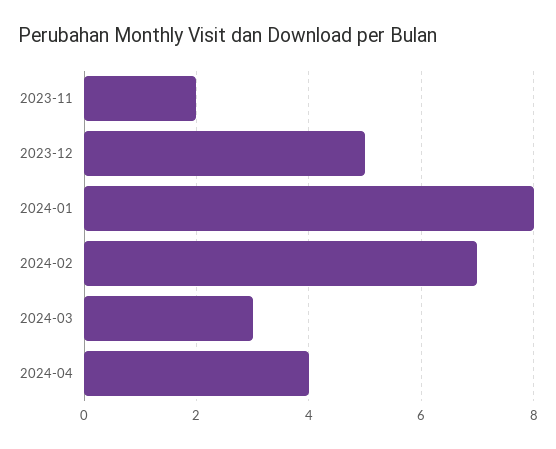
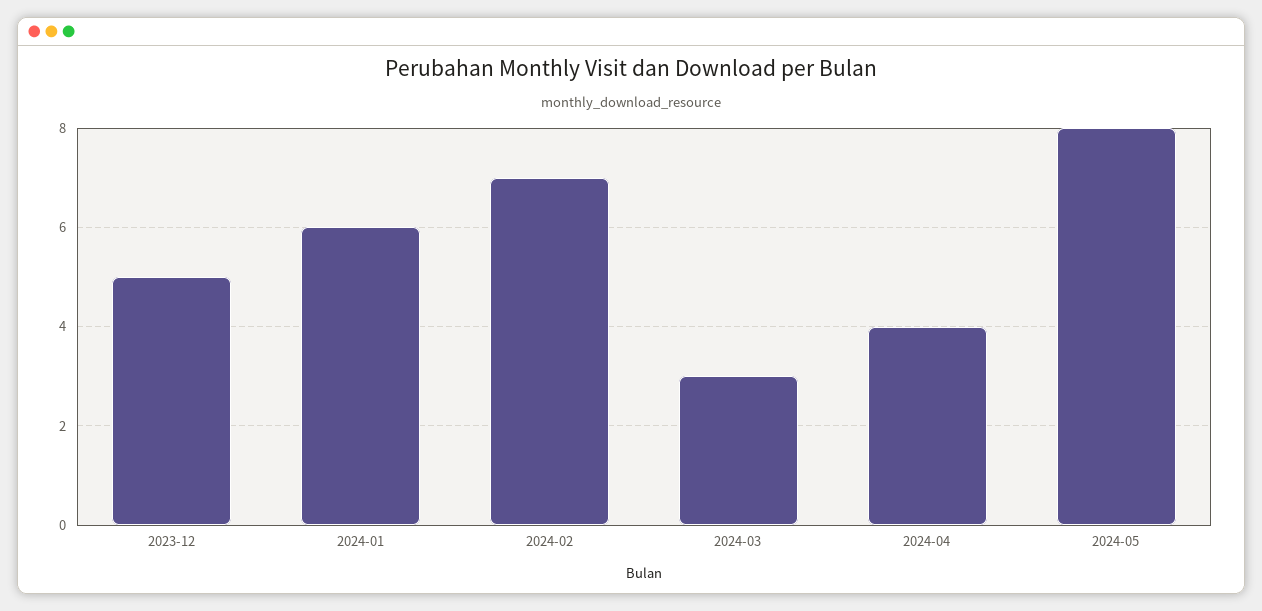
2023-11: 2 -> none
2024-01: 8 -> 6
2024-05: none -> 8

